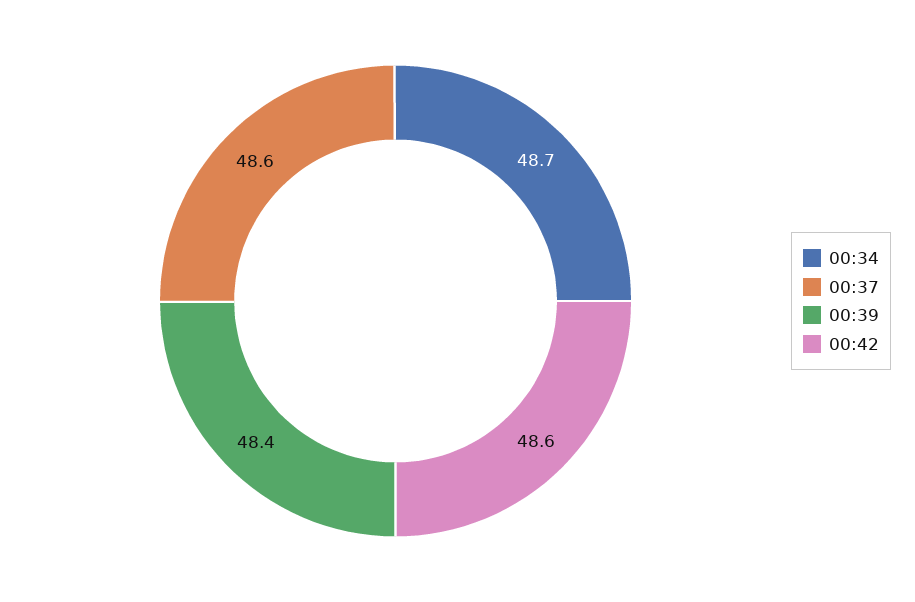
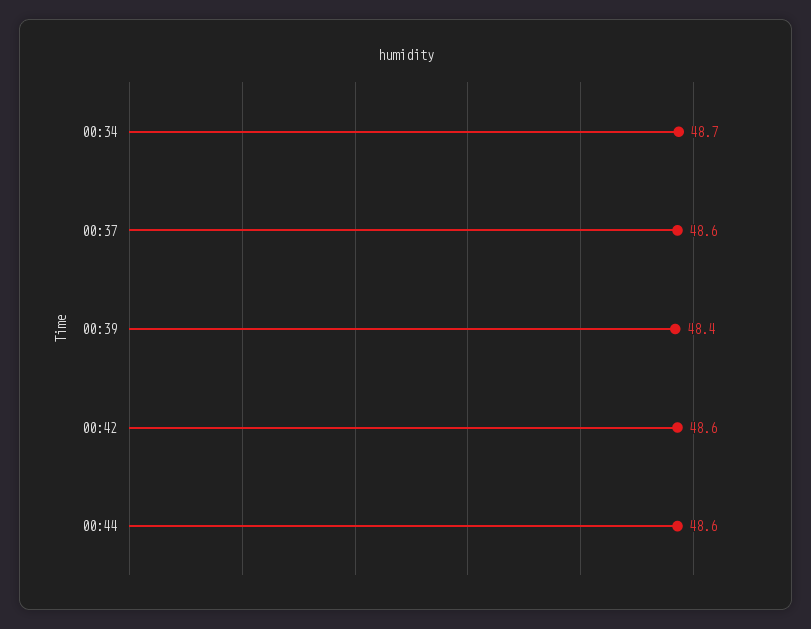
00:44: none -> 48.6

